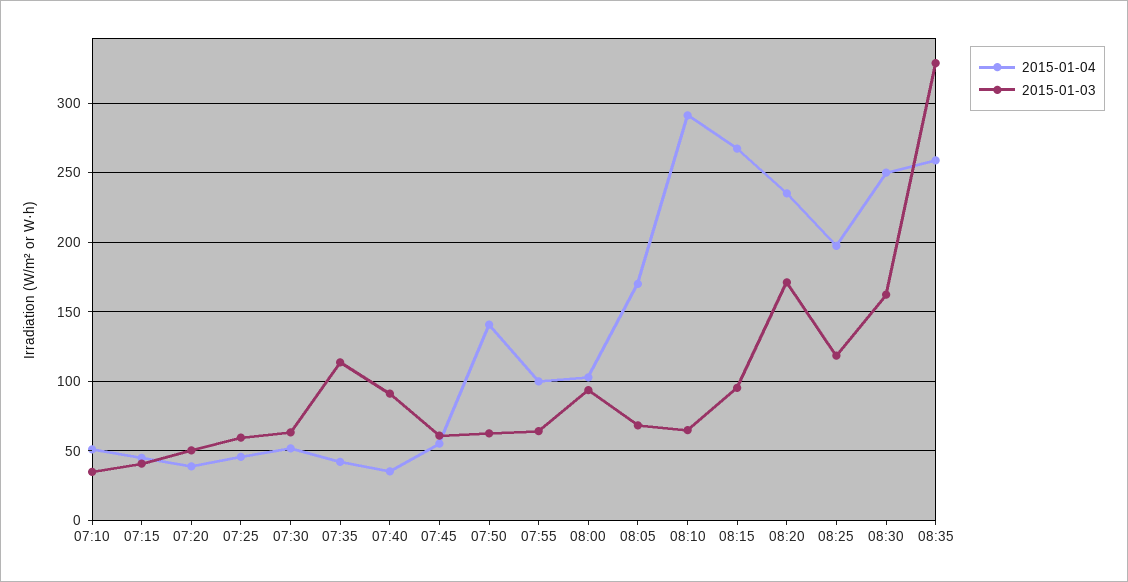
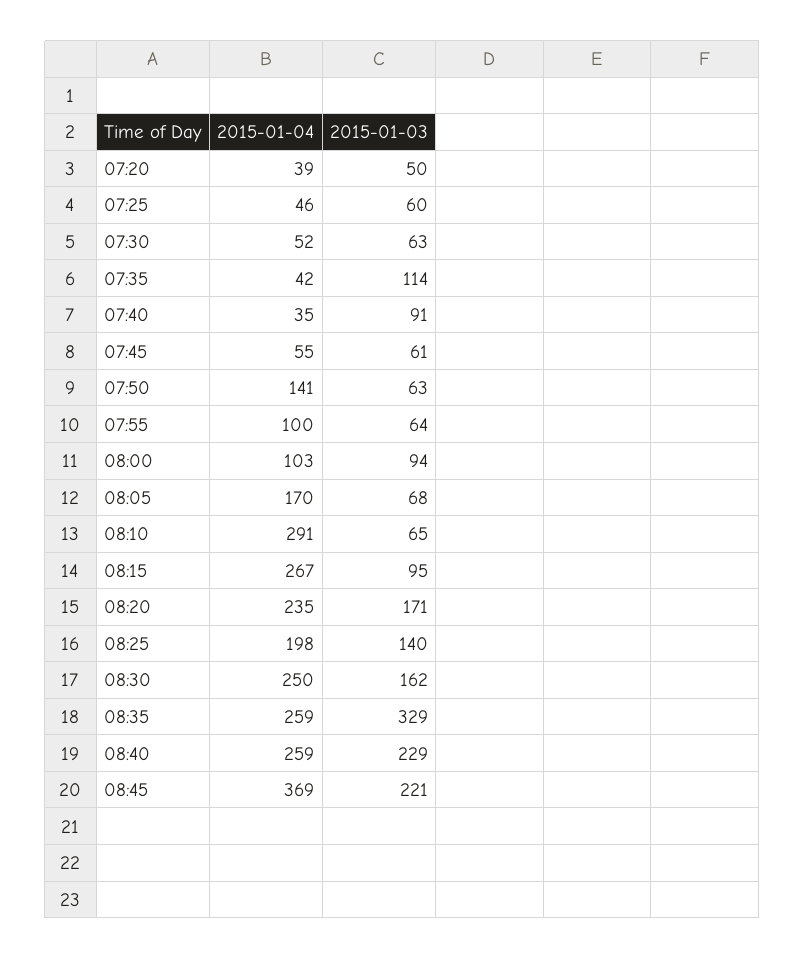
2015-01-04, 07:10: 50 -> none
2015-01-03, 07:10: 35 -> none
2015-01-04, 07:15: 45 -> none
2015-01-03, 07:15: 40 -> none
2015-01-03, 08:25: 120 -> 140
2015-01-04, 08:40: none -> 259
2015-01-03, 08:40: none -> 229
2015-01-04, 08:45: none -> 369
2015-01-03, 08:45: none -> 221

